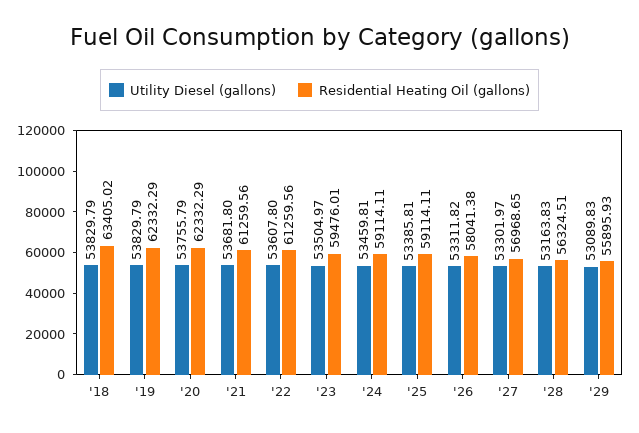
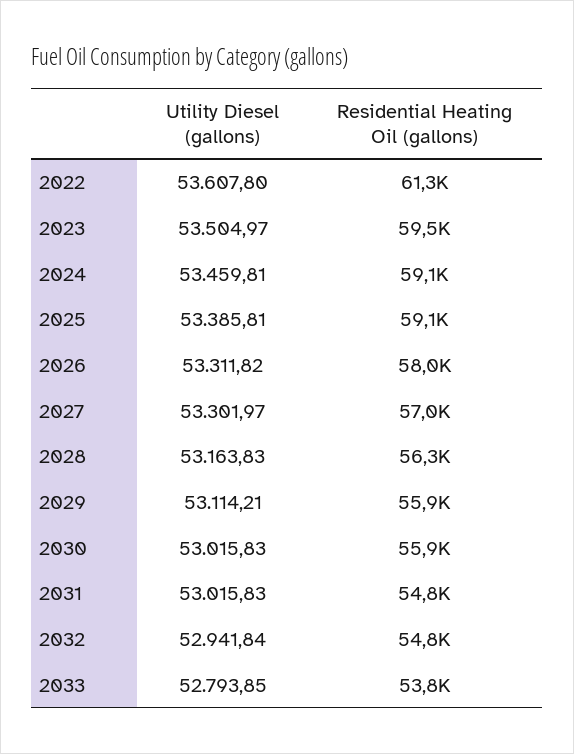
Utility Diesel (gallons), '18: 53829.79 -> none
Residential Heating Oil (gallons), '18: 63405.02 -> none
Utility Diesel (gallons), '19: 53829.79 -> none
Residential Heating Oil (gallons), '19: 62332.29 -> none
Utility Diesel (gallons), '20: 53755.79 -> none
Residential Heating Oil (gallons), '20: 62332.29 -> none
Utility Diesel (gallons), '21: 53681.8 -> none
Residential Heating Oil (gallons), '21: 61259.56 -> none
Utility Diesel (gallons), '29: 53089.83 -> 53114.21
Utility Diesel (gallons), 2030: none -> 53015.83
Residential Heating Oil (gallons), 2030: none -> 55900
Utility Diesel (gallons), 2031: none -> 53015.83
Residential Heating Oil (gallons), 2031: none -> 54800
Utility Diesel (gallons), 2032: none -> 52941.84
Residential Heating Oil (gallons), 2032: none -> 54800
Utility Diesel (gallons), 2033: none -> 52793.85
Residential Heating Oil (gallons), 2033: none -> 53800

